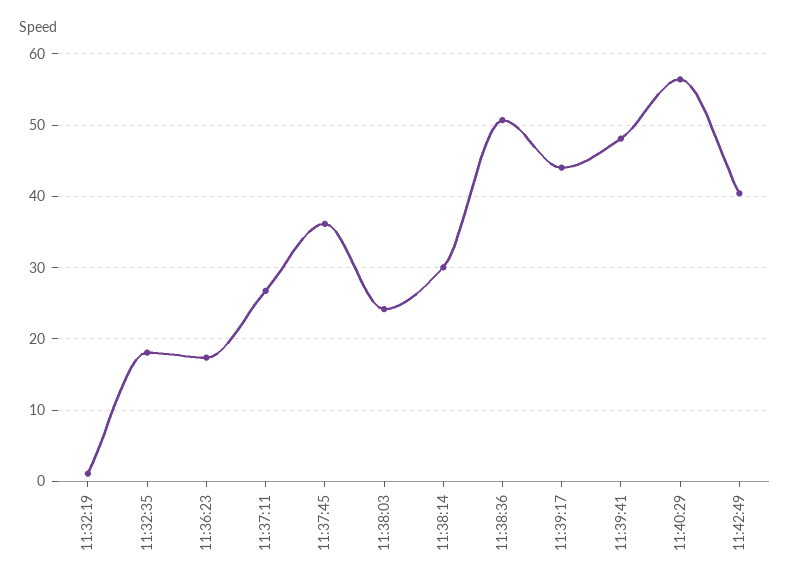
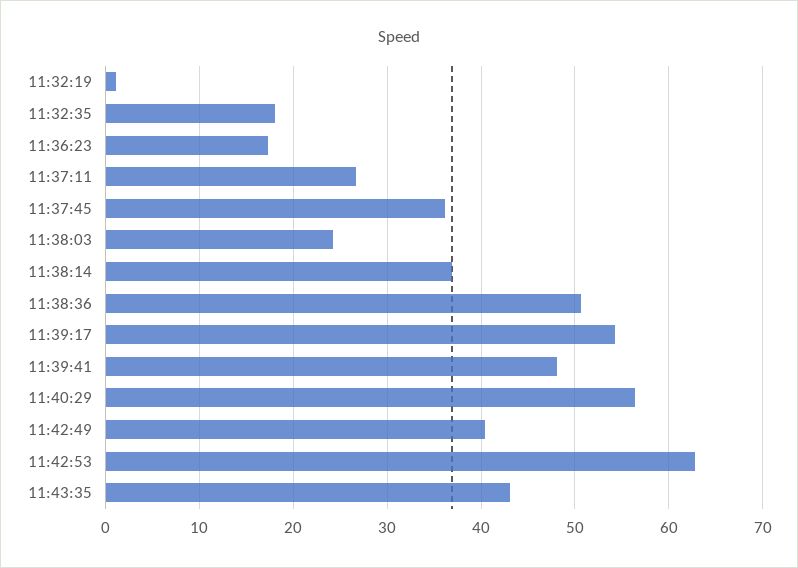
11:38:14: 30 -> 37
11:39:17: 44 -> 54
11:42:53: none -> 63
11:43:35: none -> 43

